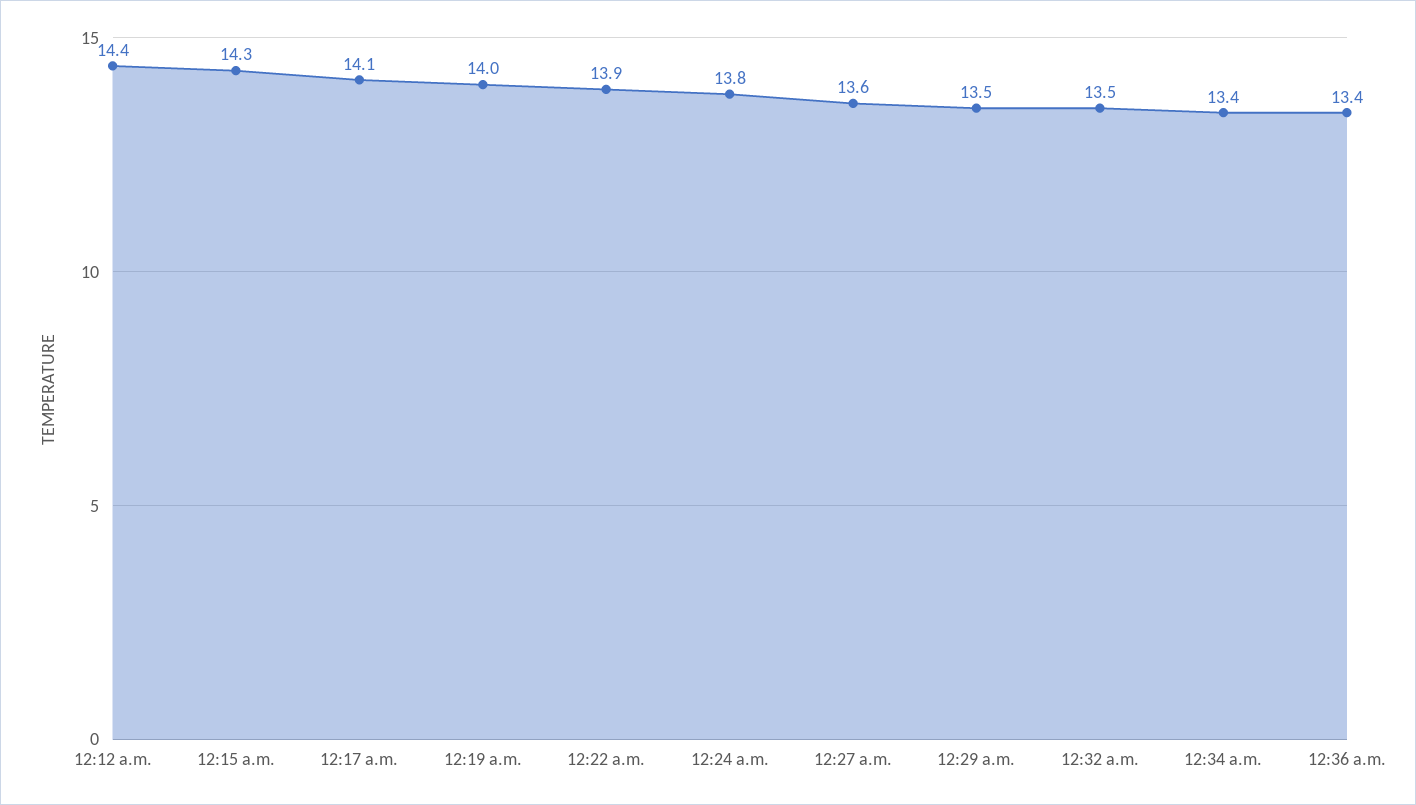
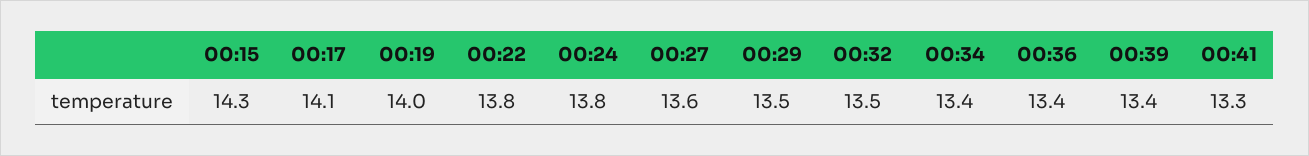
12:12 a.m.: 14.4 -> none
12:22 a.m.: 13.9 -> 13.8
00:39: none -> 13.4
00:41: none -> 13.3

